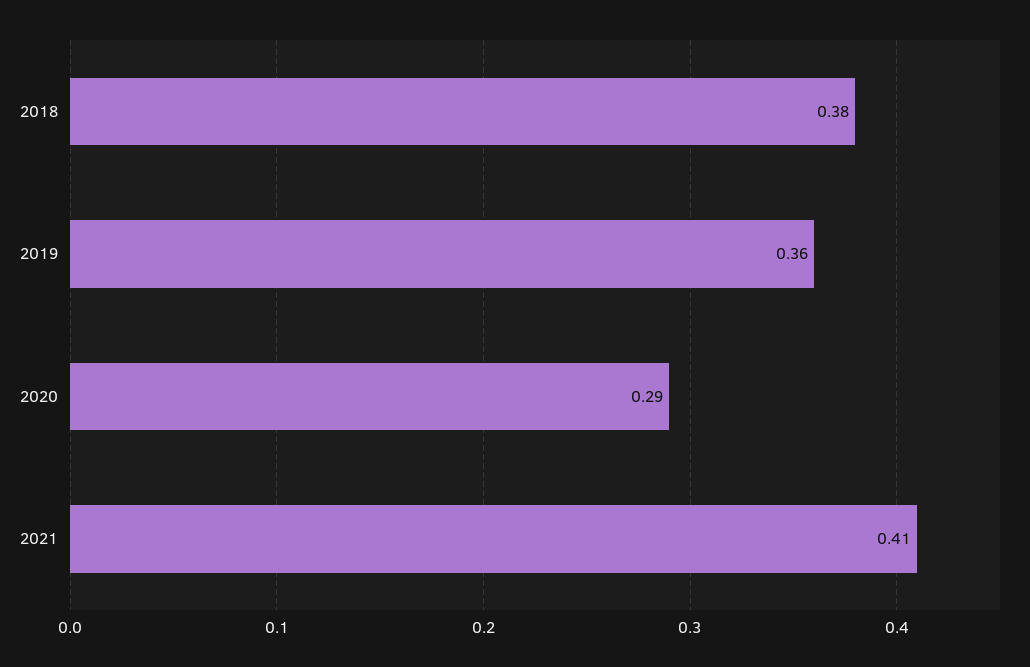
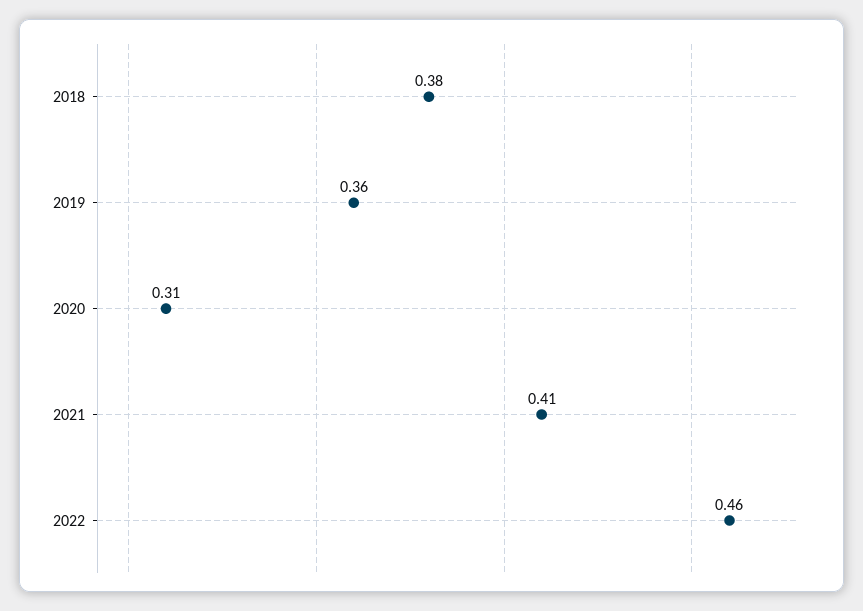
2020: 0.29 -> 0.31
2022: none -> 0.46

